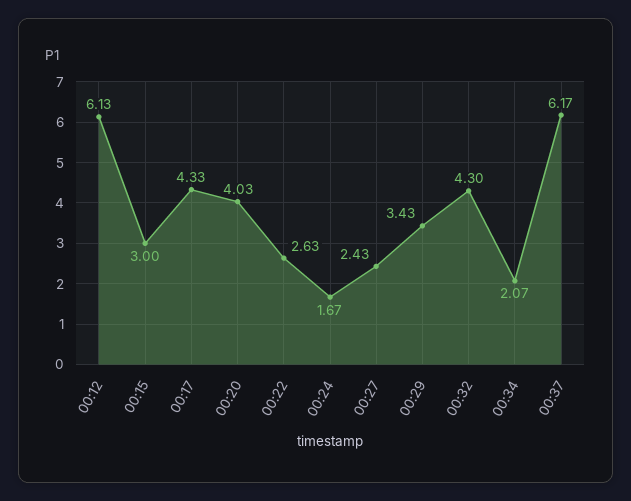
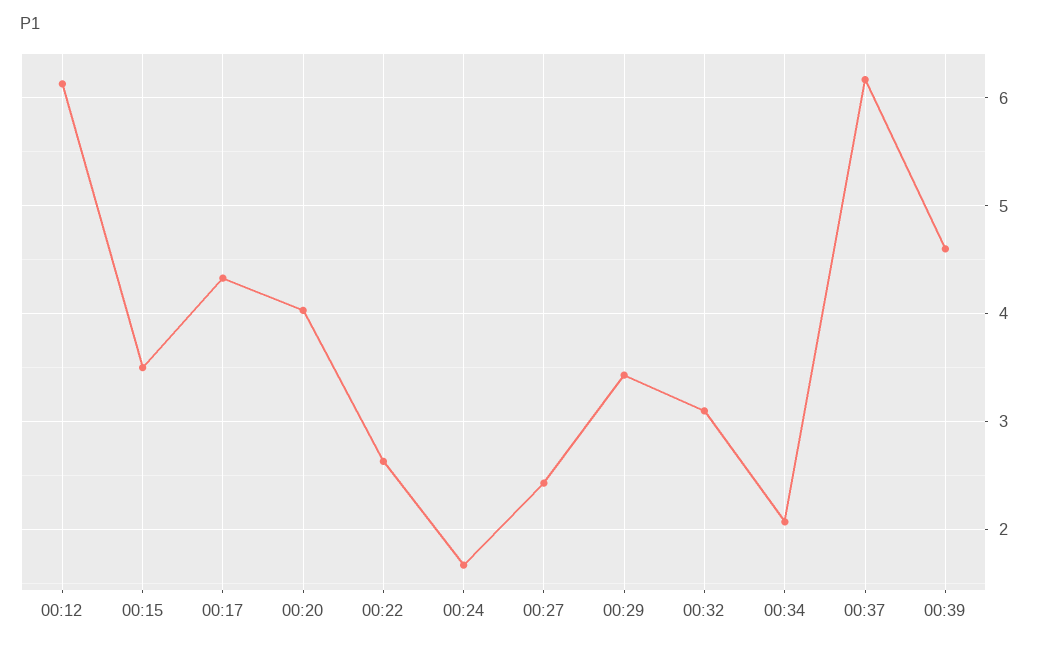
00:15: 3 -> 3.5
00:32: 4.3 -> 3.1
00:39: none -> 4.6

